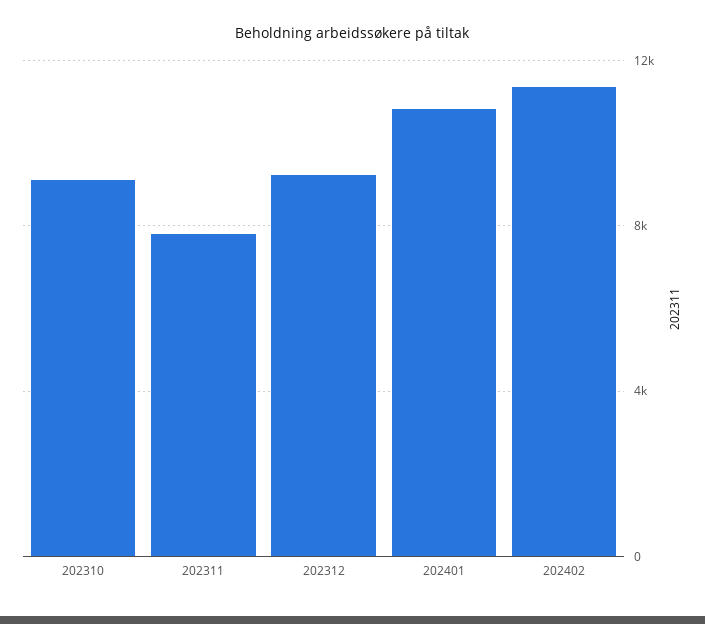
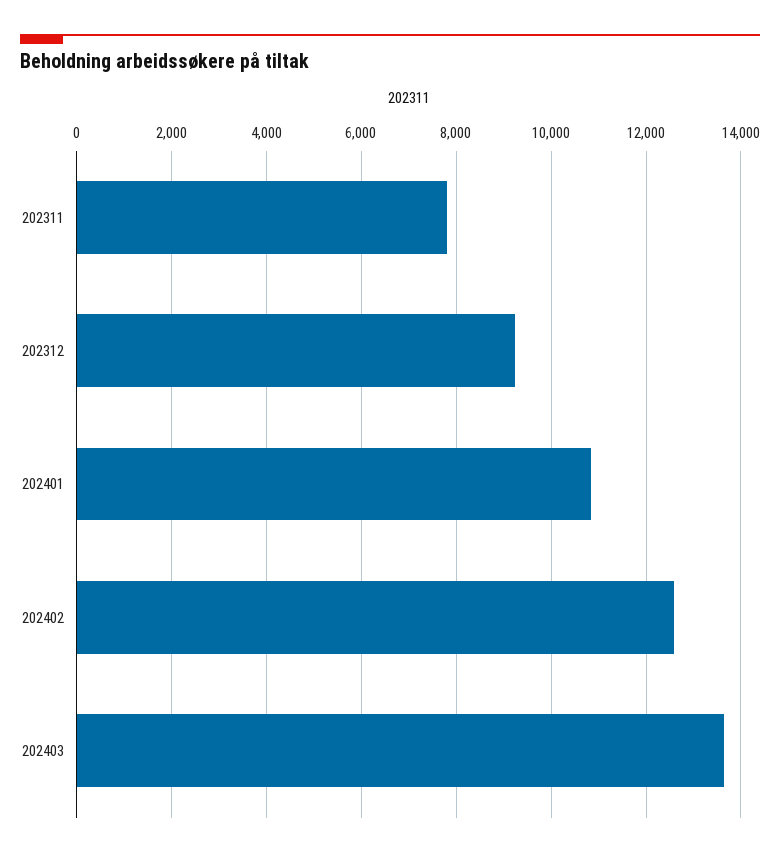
202310: 9000 -> none
202402: 11500 -> 12600
202403: none -> 13600

